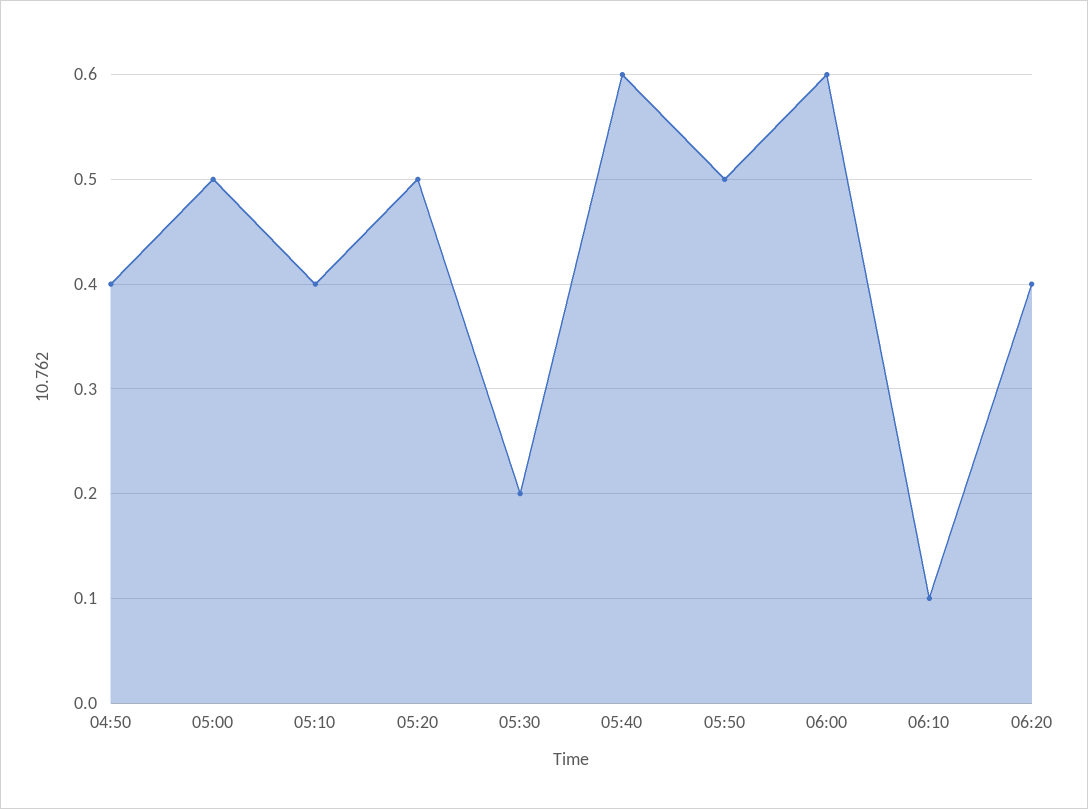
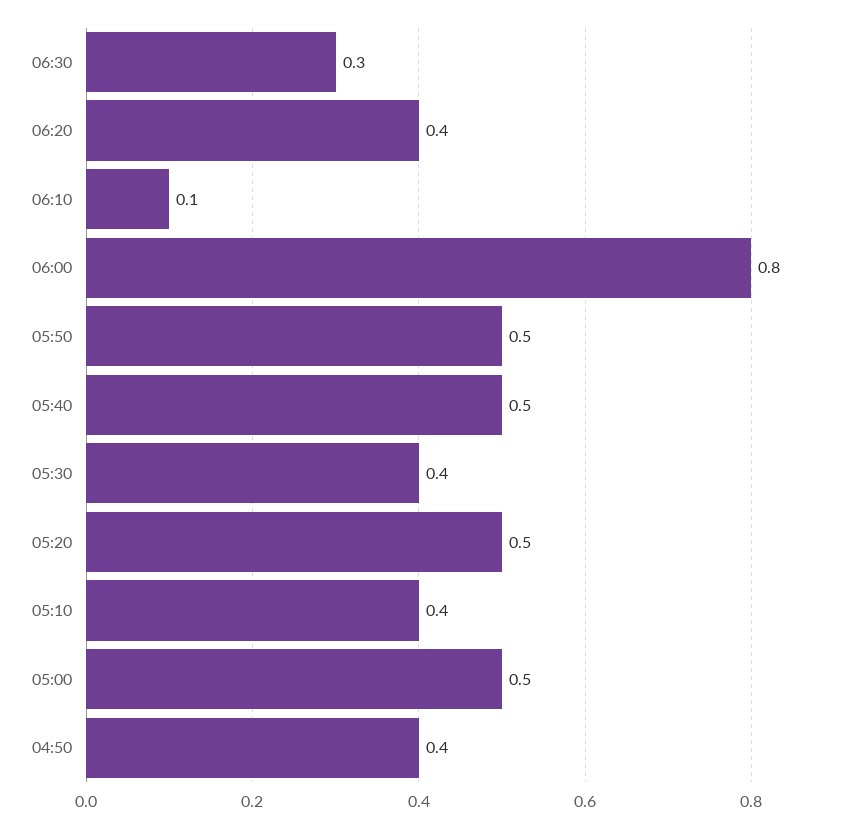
05:30: 0.2 -> 0.4
05:40: 0.6 -> 0.5
06:00: 0.6 -> 0.8
06:30: none -> 0.3

